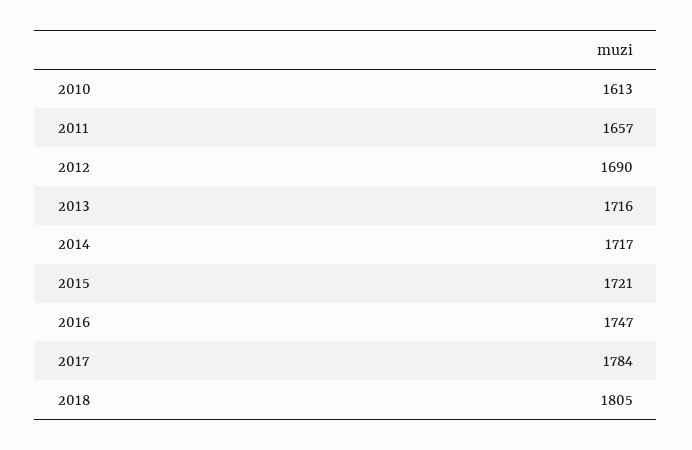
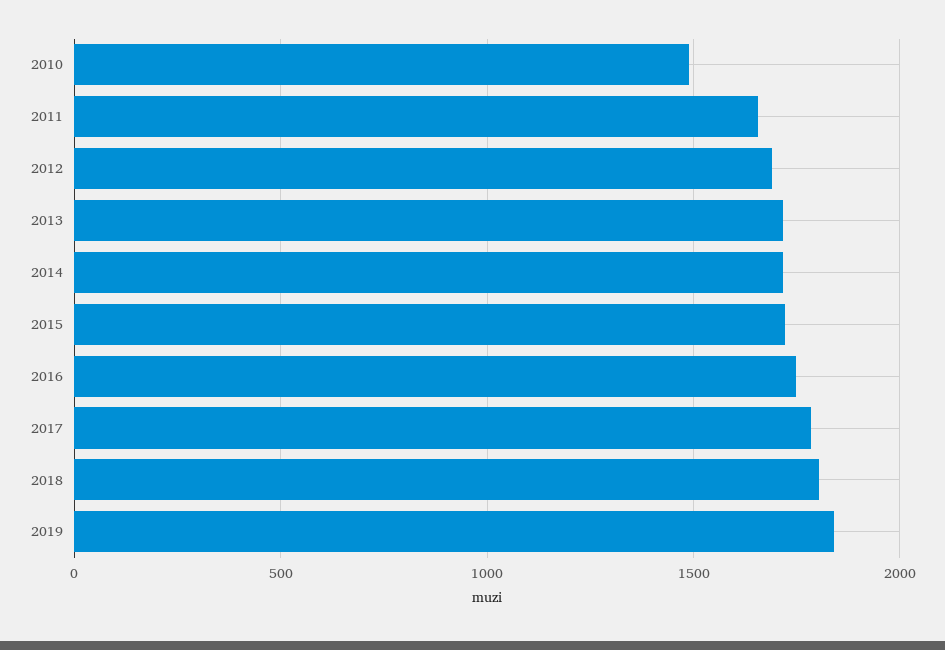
2010: 1613 -> 1500
2019: none -> 1850

